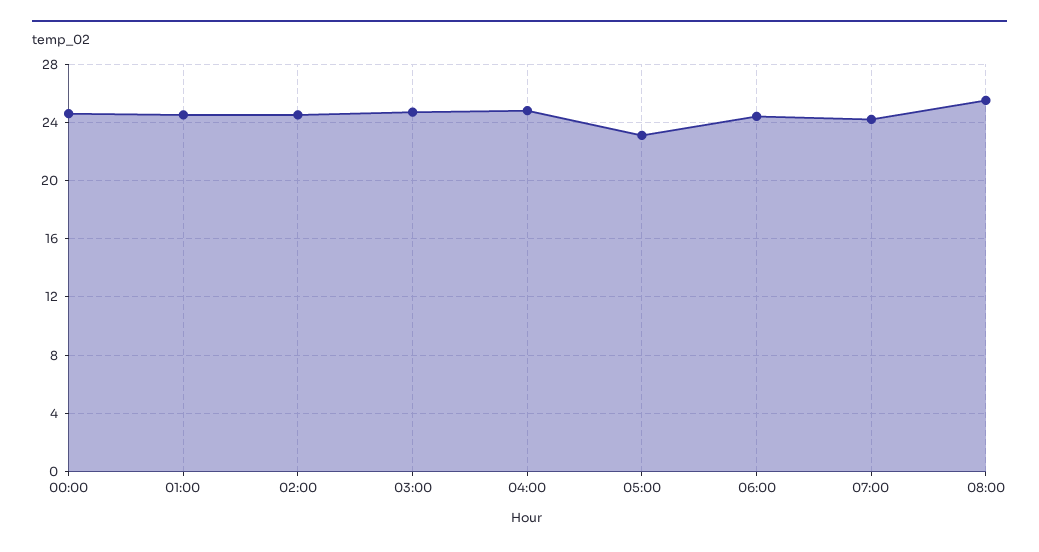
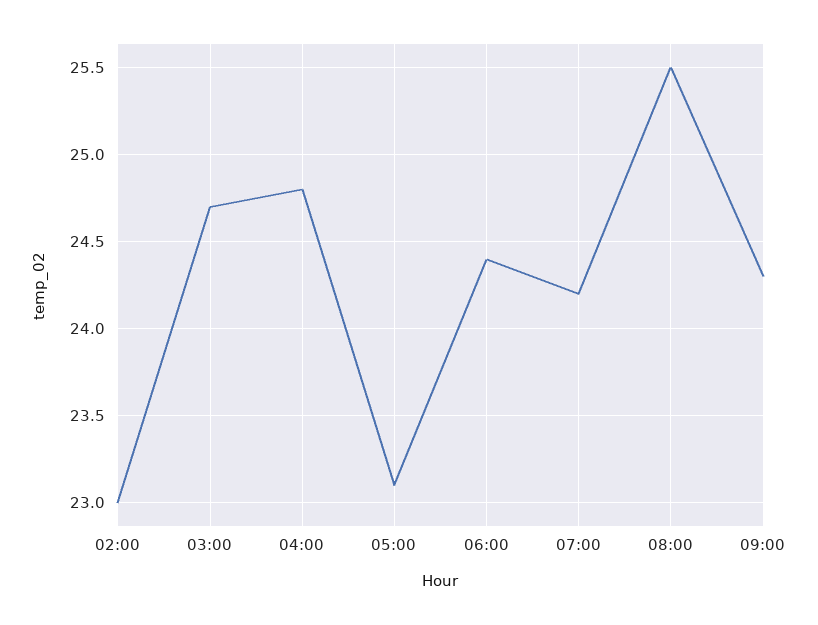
00:00: 24.5 -> none
01:00: 24.5 -> none
02:00: 24.5 -> 23
09:00: none -> 24.3

